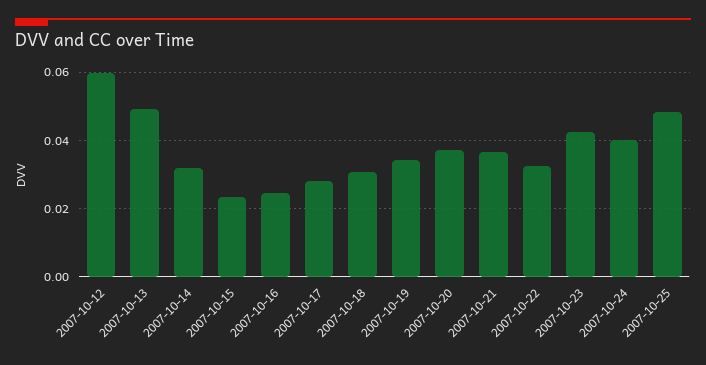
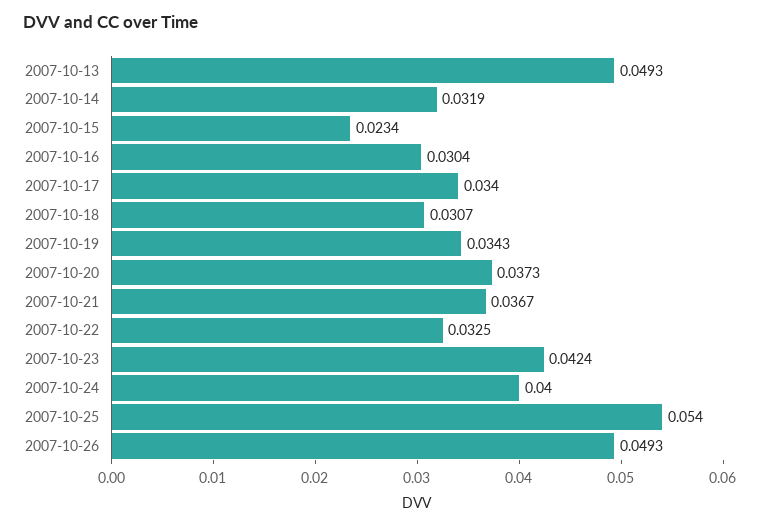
2007-10-12: 0.06 -> none
2007-10-16: 0.024 -> 0.0304
2007-10-17: 0.028 -> 0.034
2007-10-25: 0.048 -> 0.054
2007-10-26: none -> 0.0493

